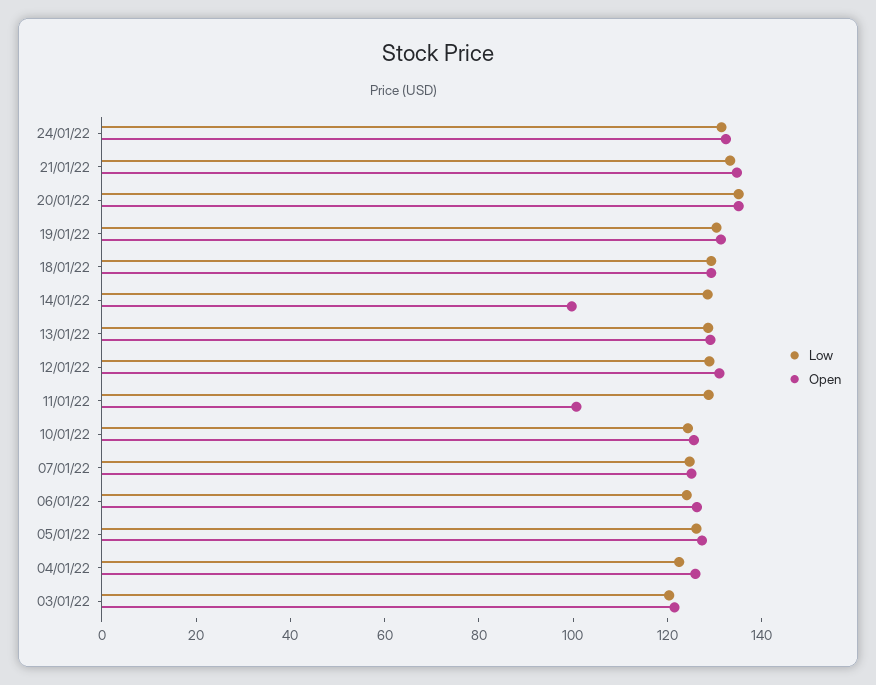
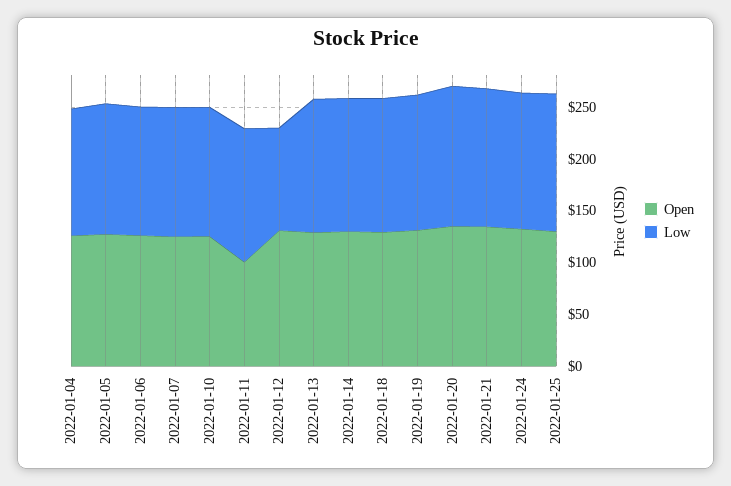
Open, 14/01/22: 100 -> 130
Low, 12/01/22: 130 -> 100
Low, 03/01/22: 120 -> none
Open, 03/01/22: 120 -> none
Open, 2022-01-25: none -> 130
Low, 2022-01-25: none -> 130

